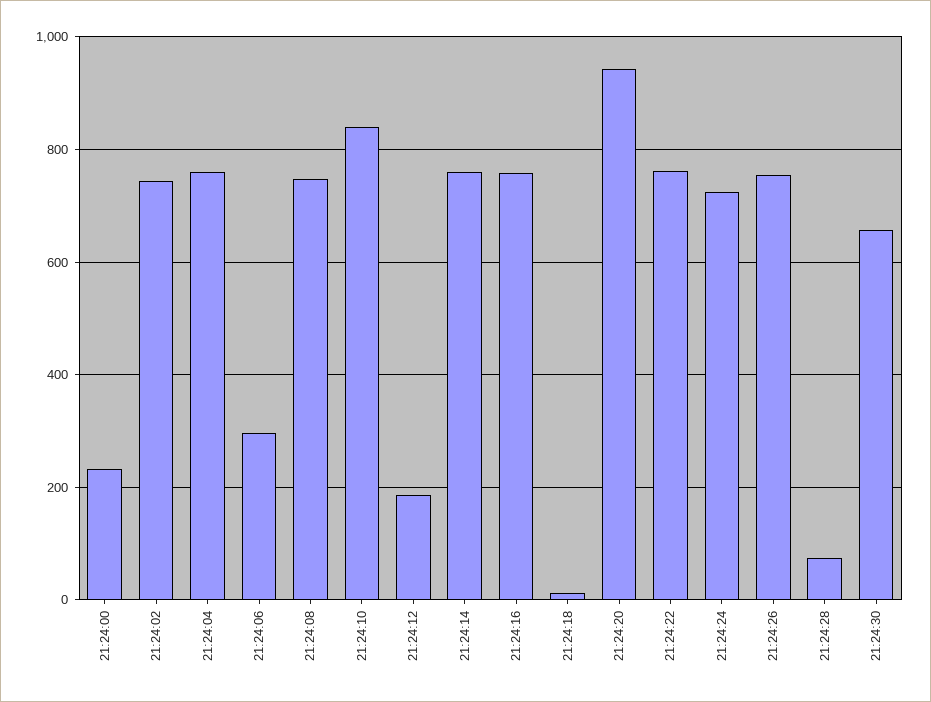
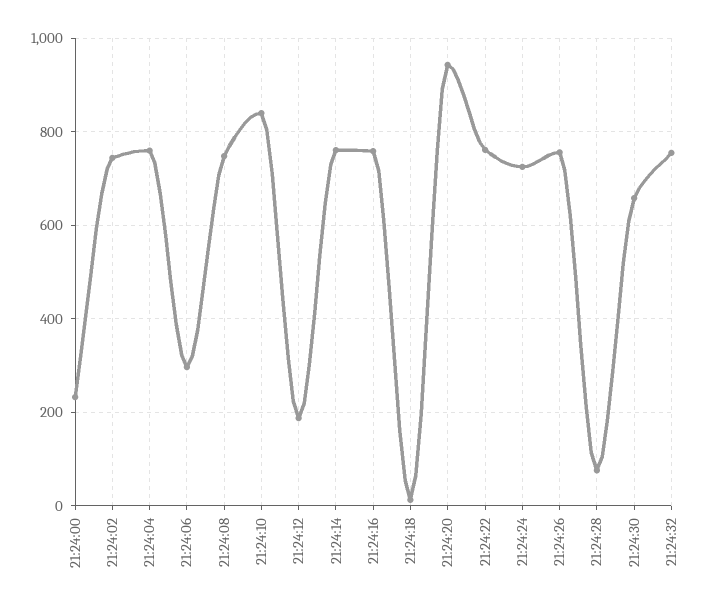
21:24:32: none -> 760

